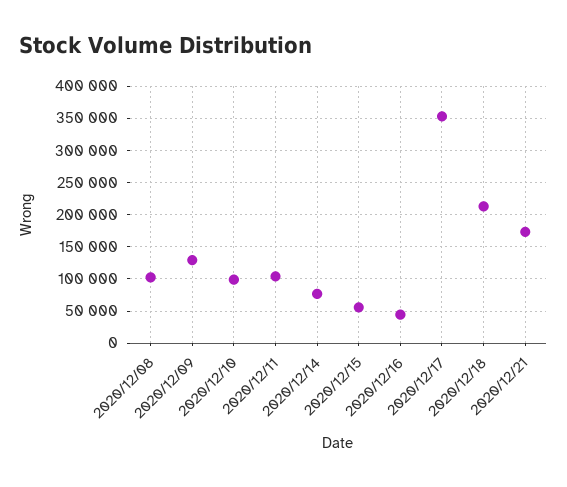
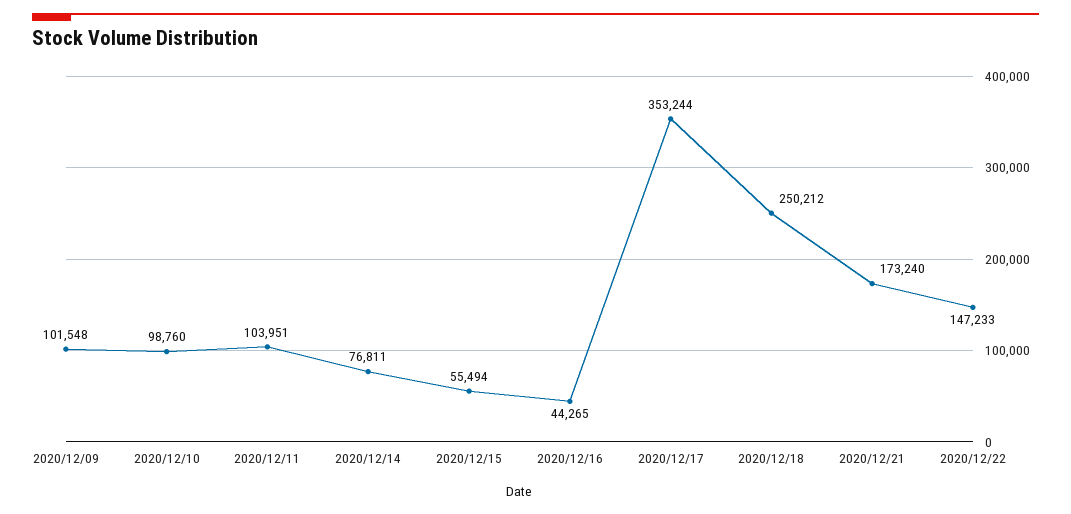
2020/12/08: 100000 -> none
2020/12/09: 130000 -> 101548
2020/12/18: 210000 -> 250212
2020/12/22: none -> 147233

